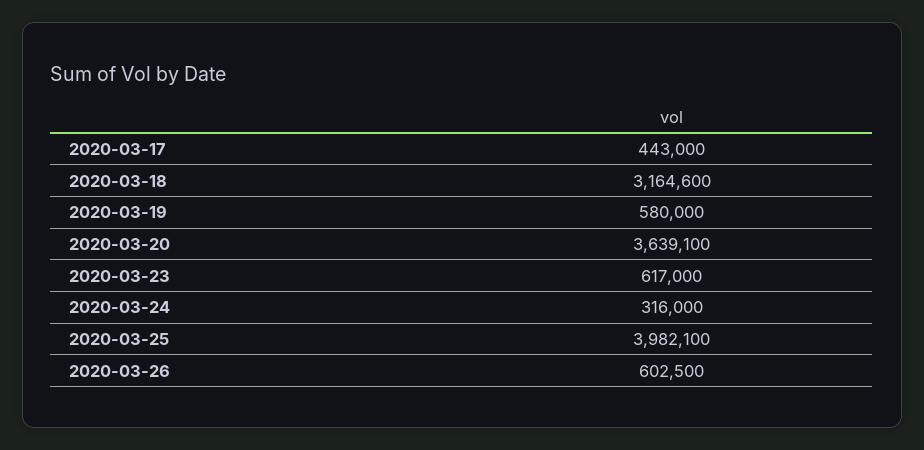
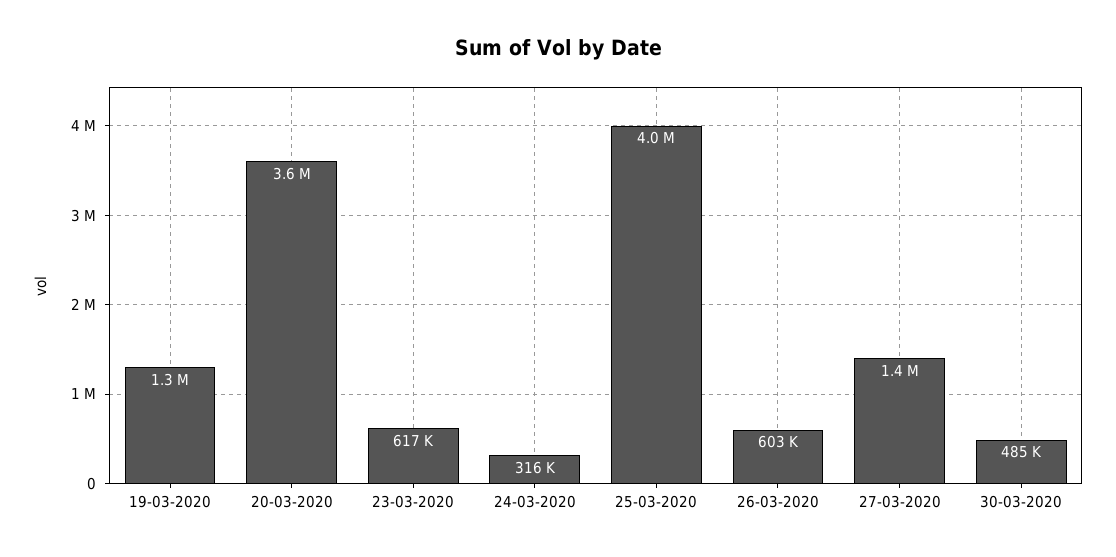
2020-03-17: 443000 -> none
2020-03-18: 3164600 -> none
2020-03-19: 580000 -> 1300000
27-03-2020: none -> 1400000
30-03-2020: none -> 485000

